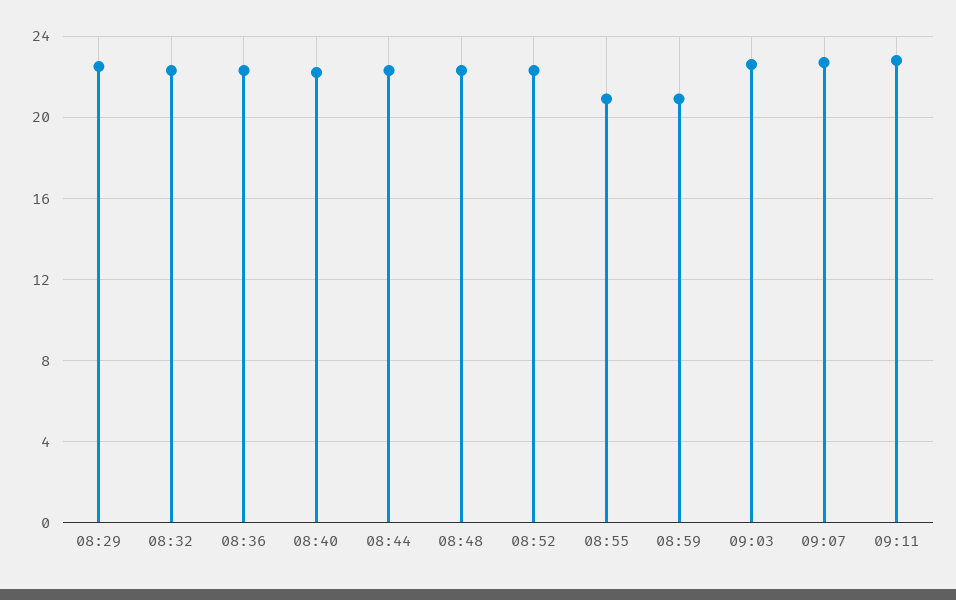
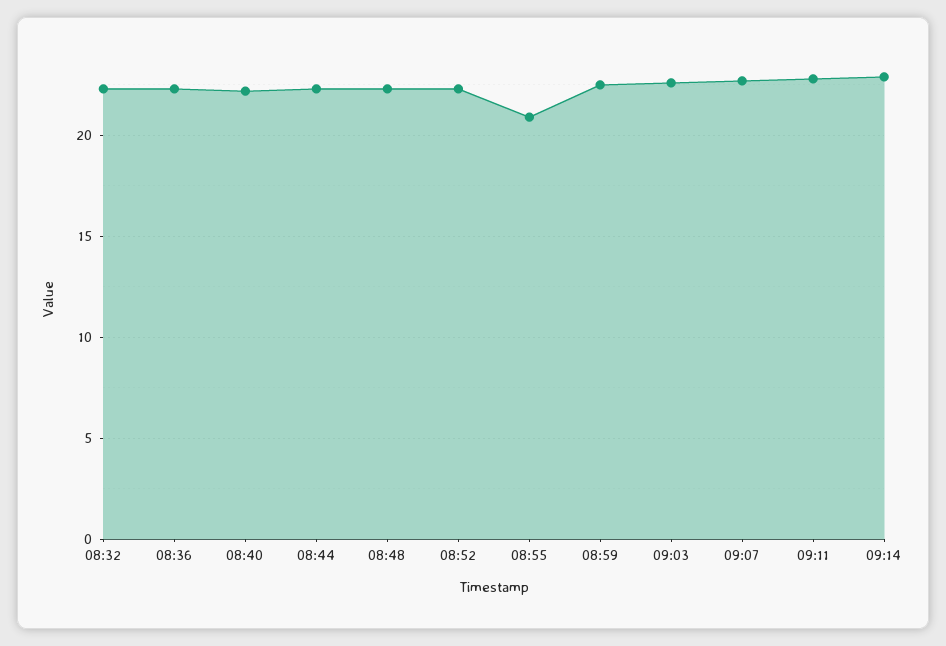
08:29: 22.5 -> none
08:59: 21 -> 22.5
09:14: none -> 23

